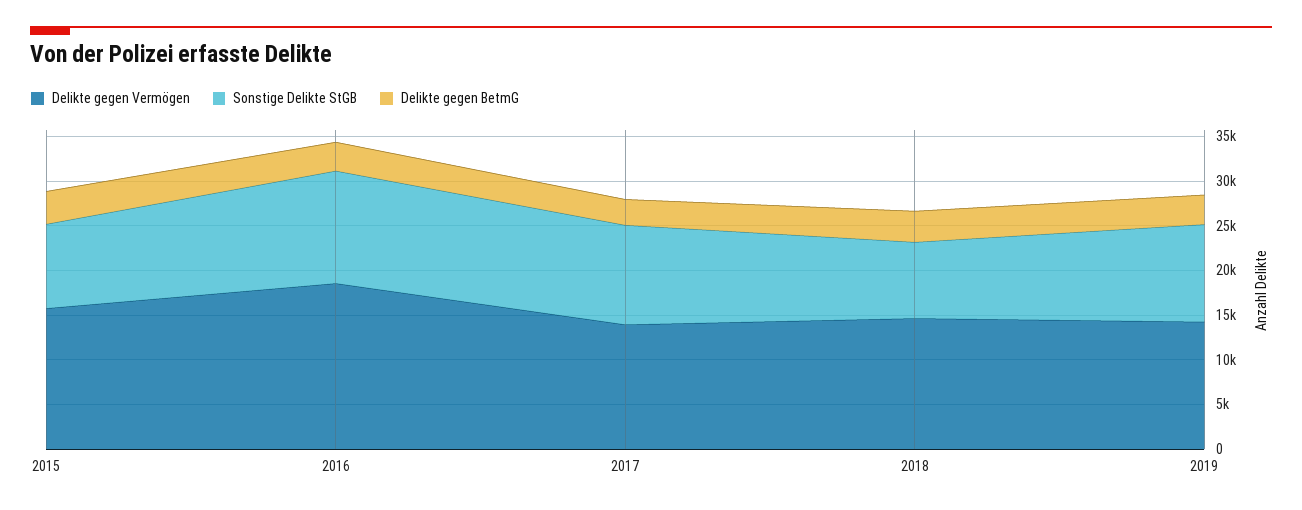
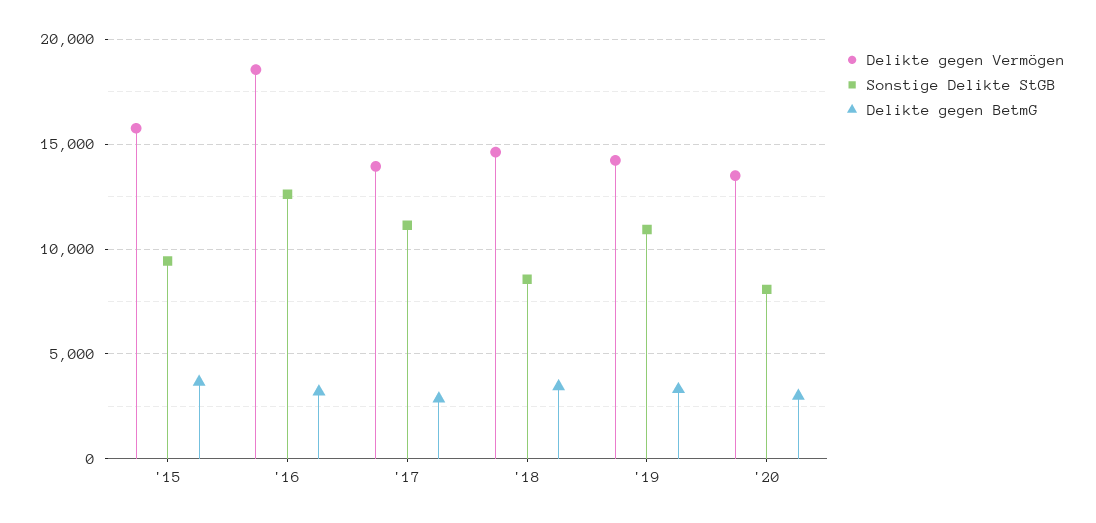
Delikte gegen Vermögen, '20: none -> 13500
Sonstige Delikte StGB, '20: none -> 8000
Delikte gegen BetmG, '20: none -> 3000

